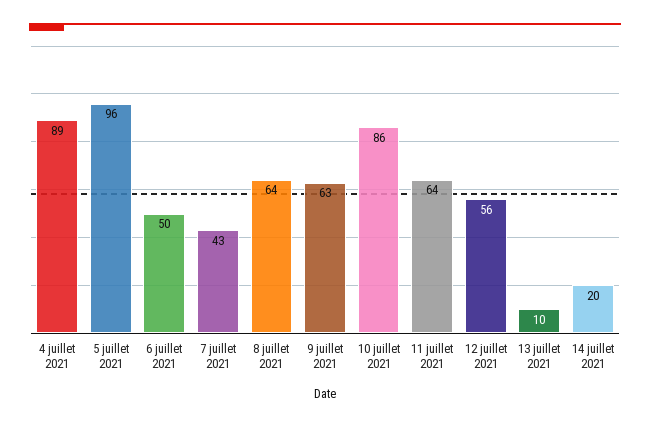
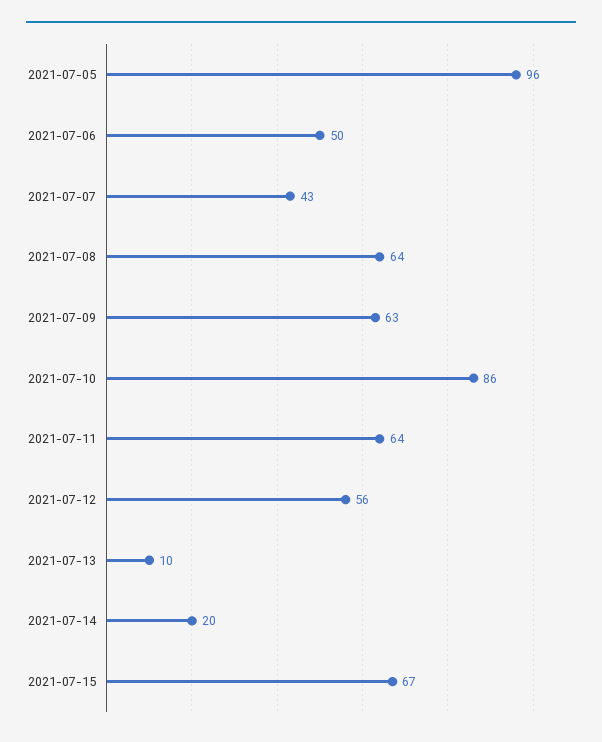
4 juillet 2021: 89 -> none
2021-07-15: none -> 67

